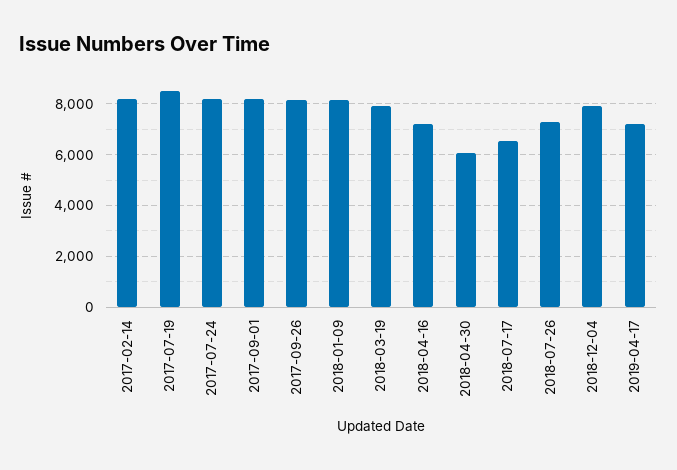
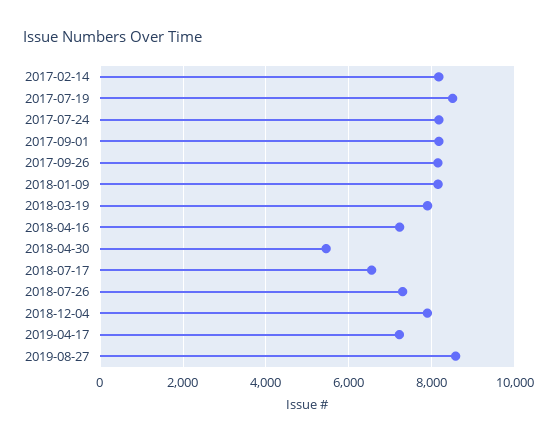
2018-04-30: 6000 -> 5400
2019-08-27: none -> 8600

